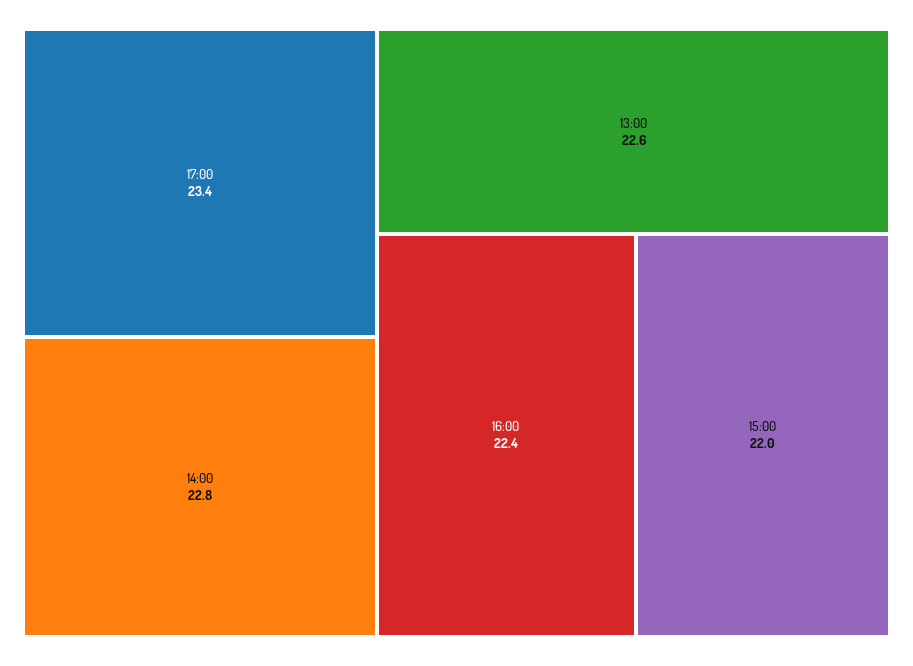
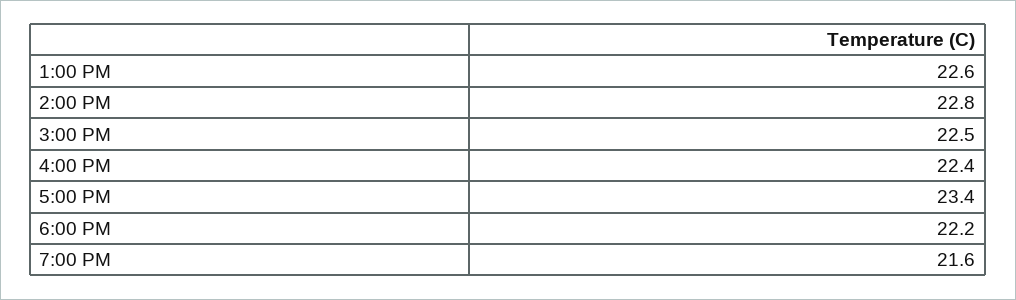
15:00: 22 -> 22.5
6:00 PM: none -> 22.2
7:00 PM: none -> 21.6

